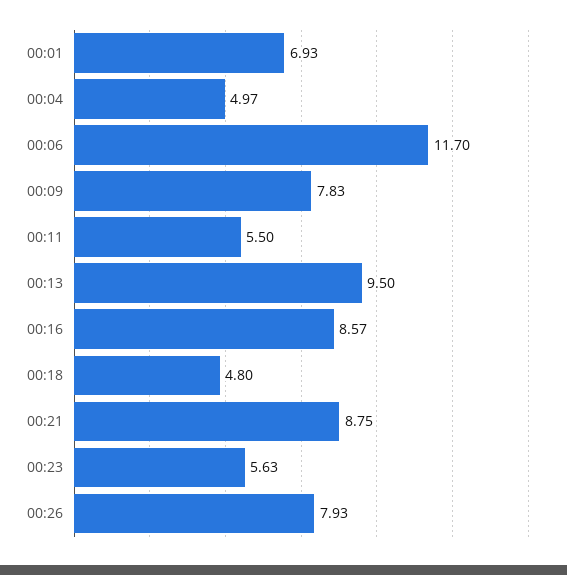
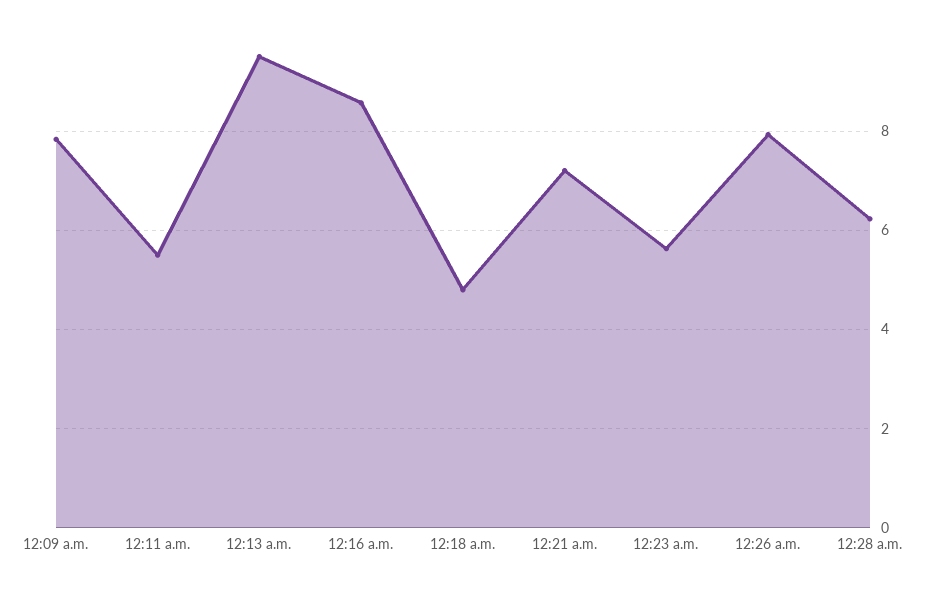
00:01: 6.93 -> none
00:04: 4.97 -> none
00:06: 11.7 -> none
00:21: 8.75 -> 7.2
12:28 a.m.: none -> 6.2

